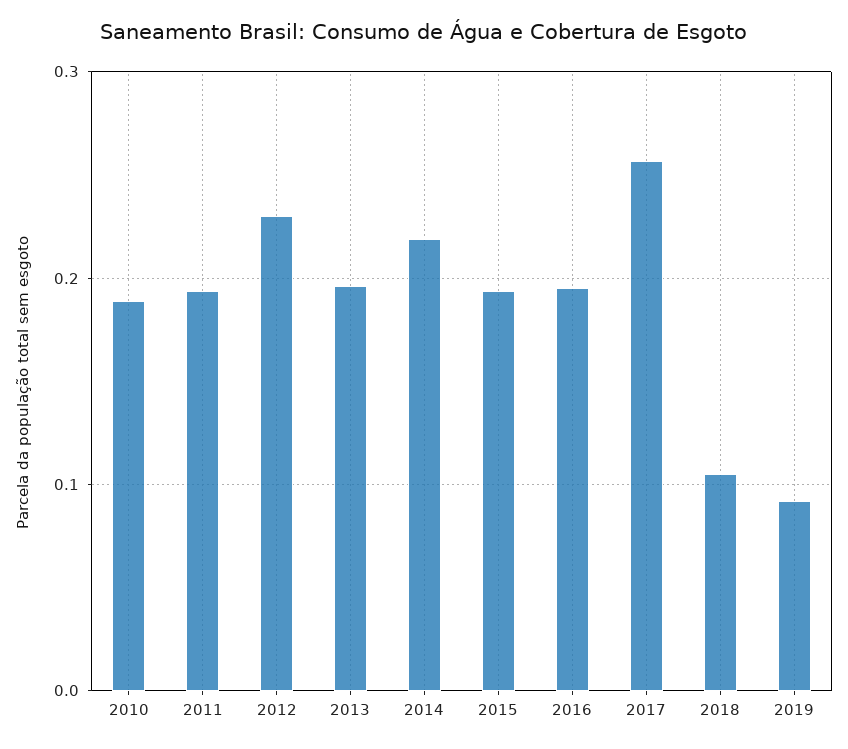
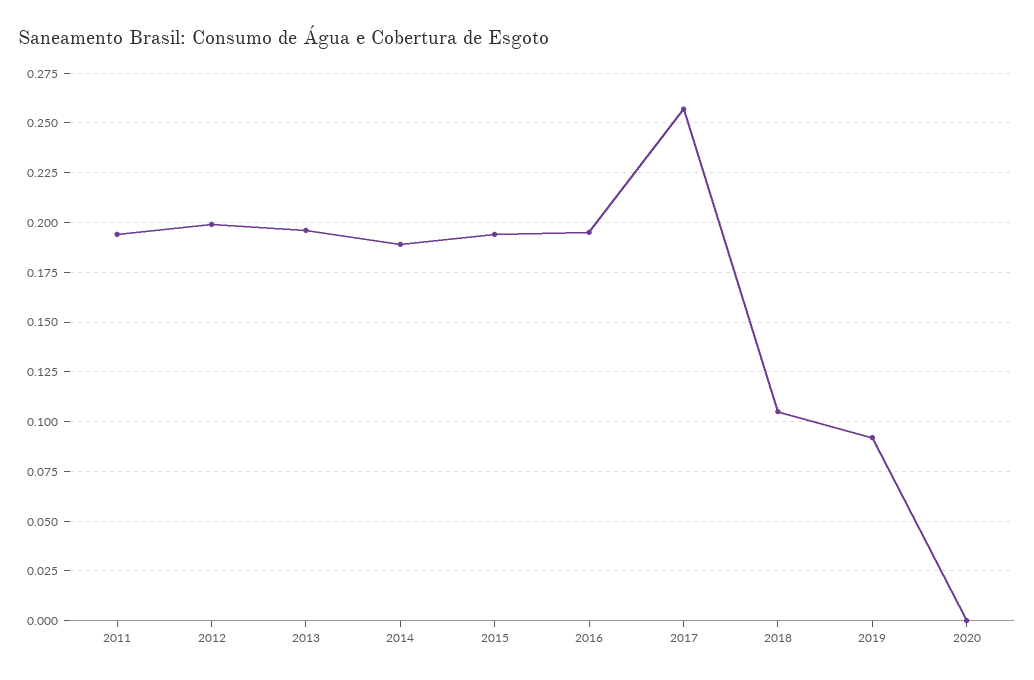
2010: 0.19 -> none
2012: 0.23 -> 0.2
2014: 0.22 -> 0.19
2020: none -> 0

